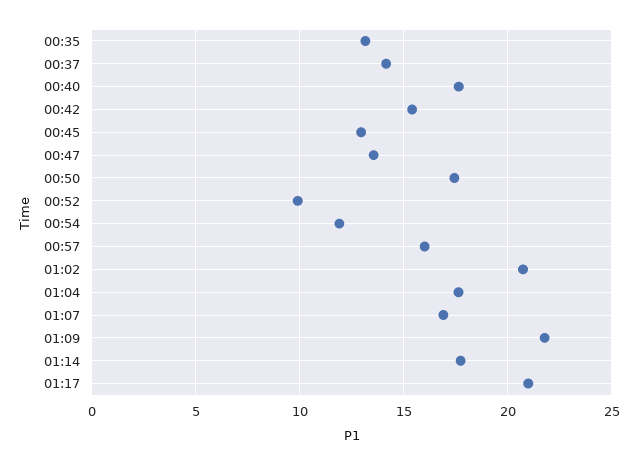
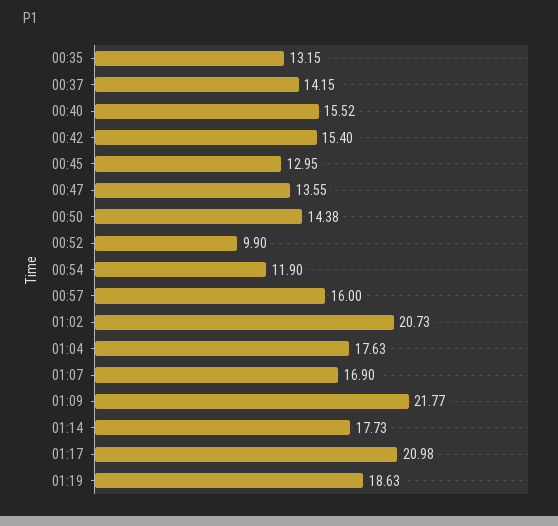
00:40: 17.5 -> 15.52
00:50: 17.5 -> 14.38
01:19: none -> 18.63

